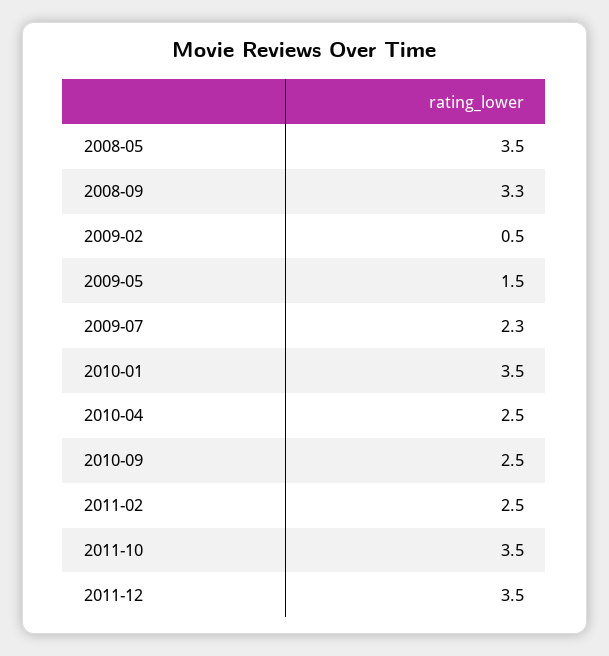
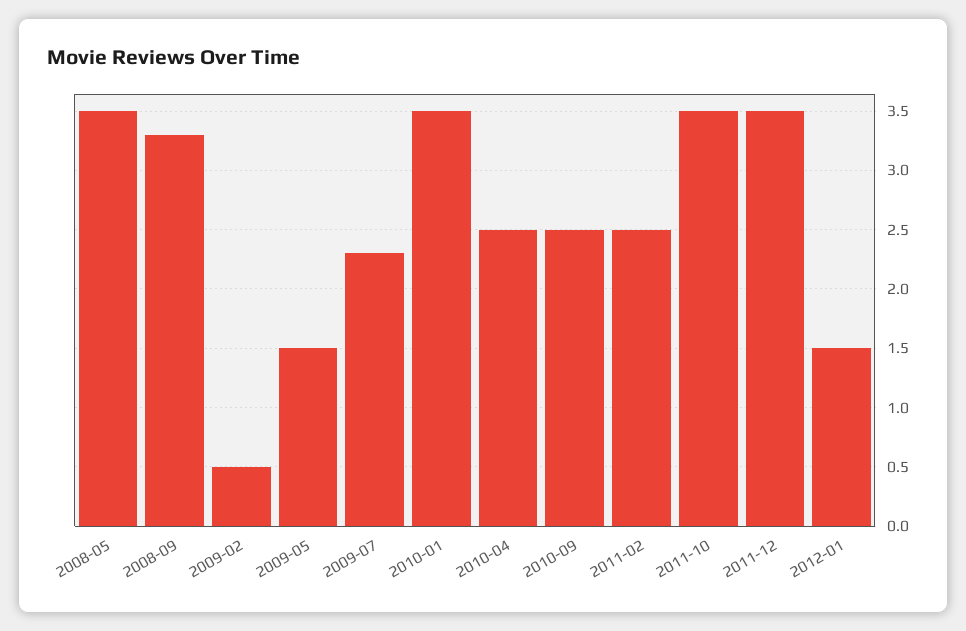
2012-01: none -> 1.5

